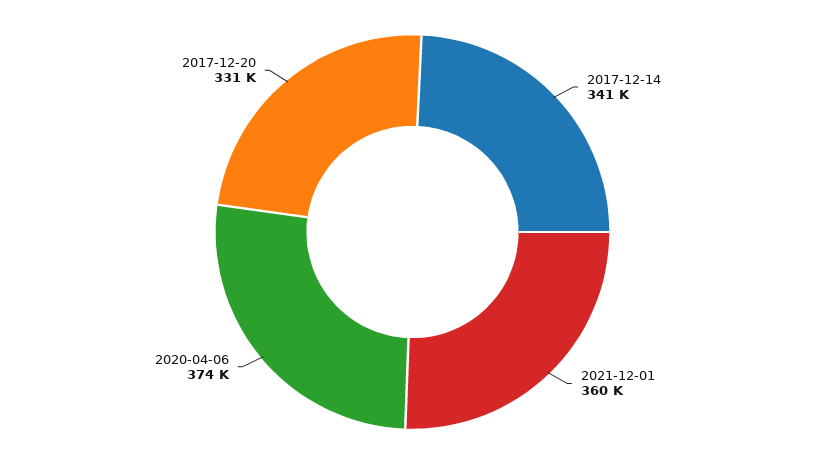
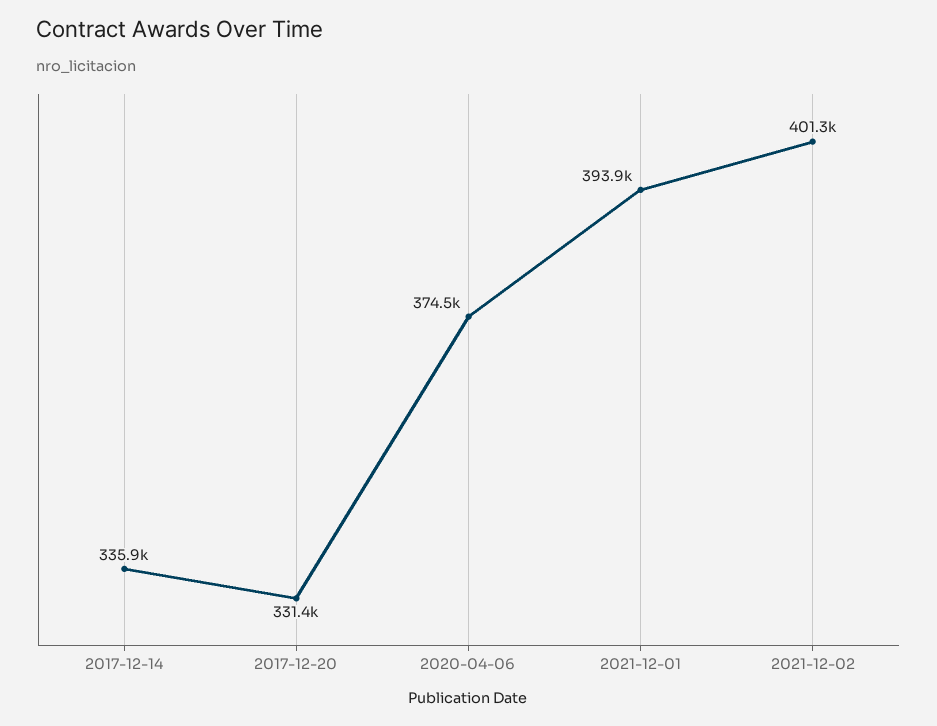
2017-12-14: 341000 -> 335900
2021-12-01: 360000 -> 393900
2021-12-02: none -> 401300

